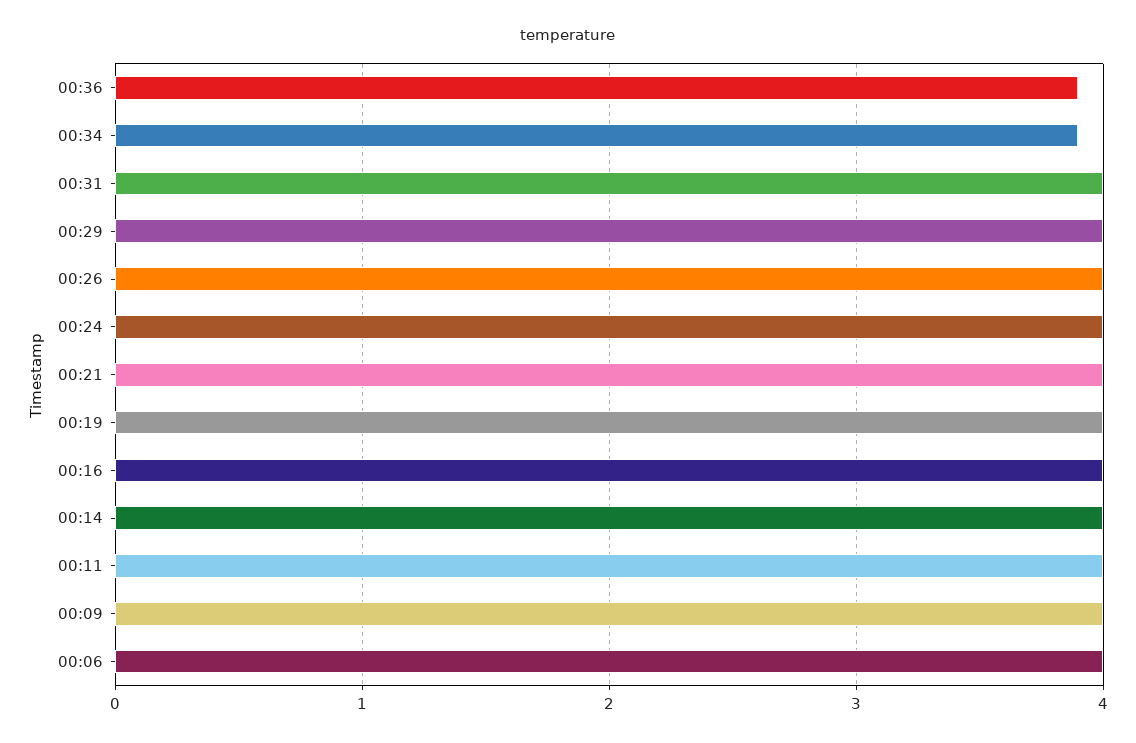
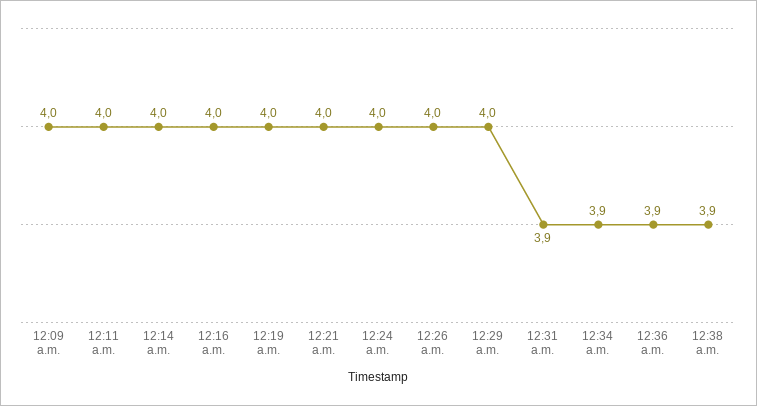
00:31: 4 -> 3.9
00:06: 4 -> none
12:38 a.m.: none -> 3.9

